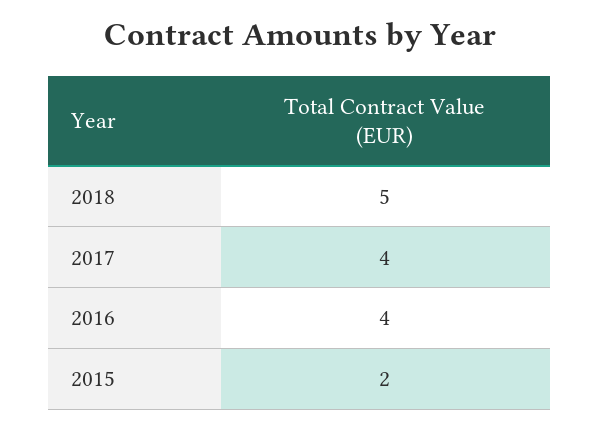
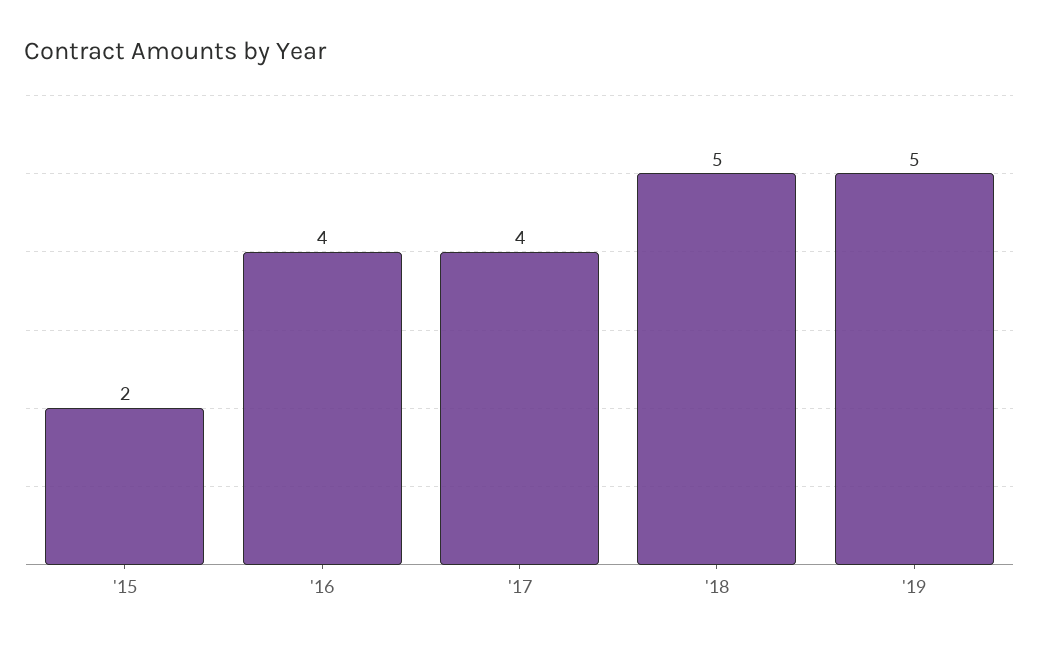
'19: none -> 5

